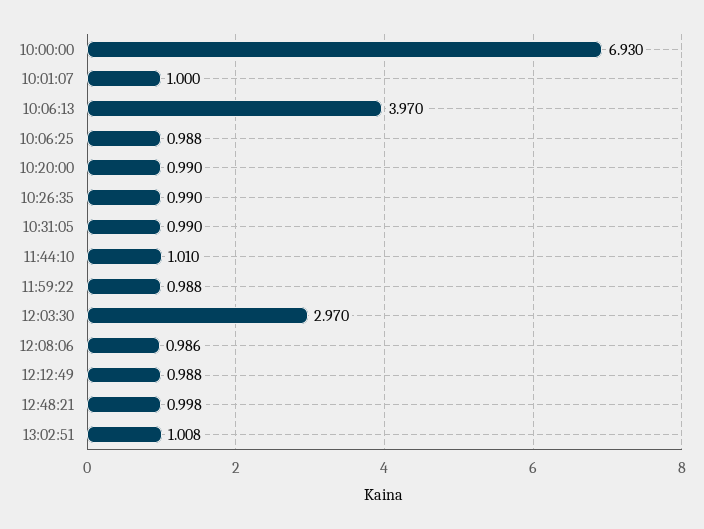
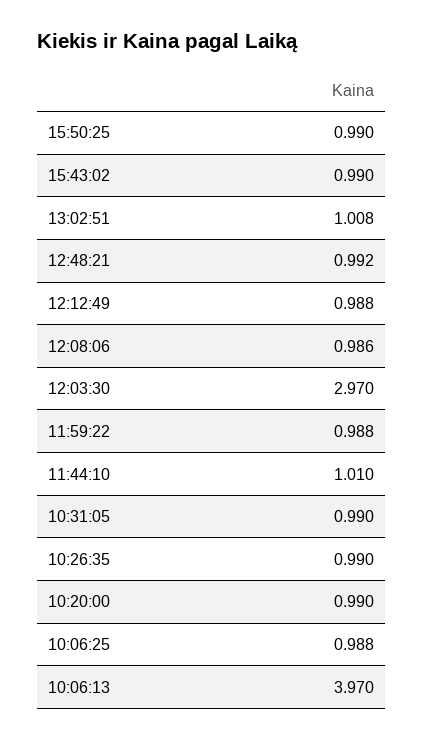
10:00:00: 6.93 -> none
10:01:07: 1 -> none
12:48:21: 0.998 -> 0.992
15:50:25: none -> 0.99
15:43:02: none -> 0.99

